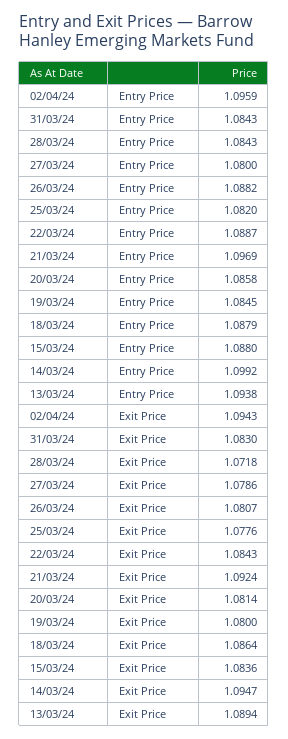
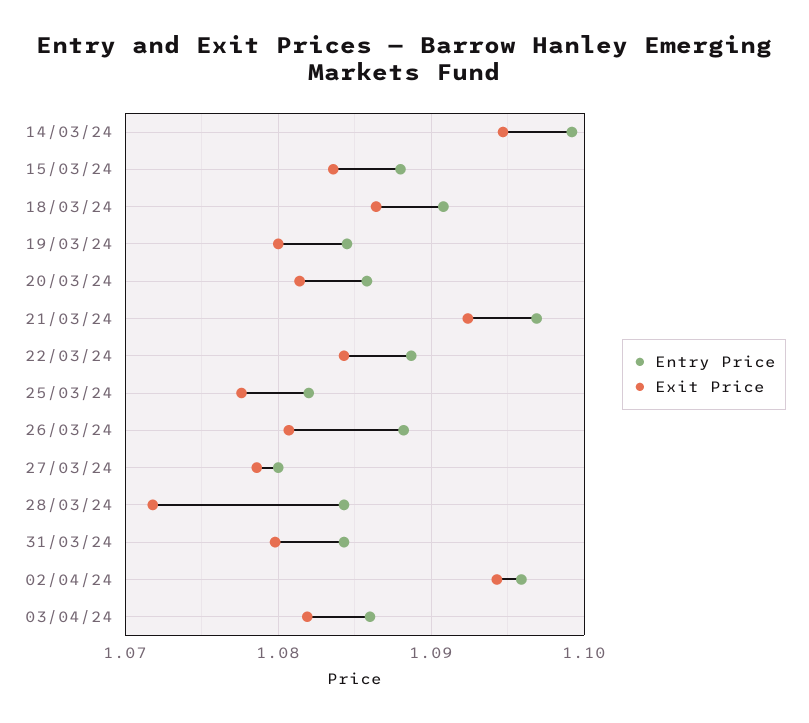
Entry Price, 18/03/24: 1.0879 -> 1.091
Entry Price, 13/03/24: 1.0938 -> none
Exit Price, 31/03/24: 1.083 -> 1.08
Exit Price, 13/03/24: 1.0894 -> none
Entry Price, 03/04/24: none -> 1.086
Exit Price, 03/04/24: none -> 1.082

